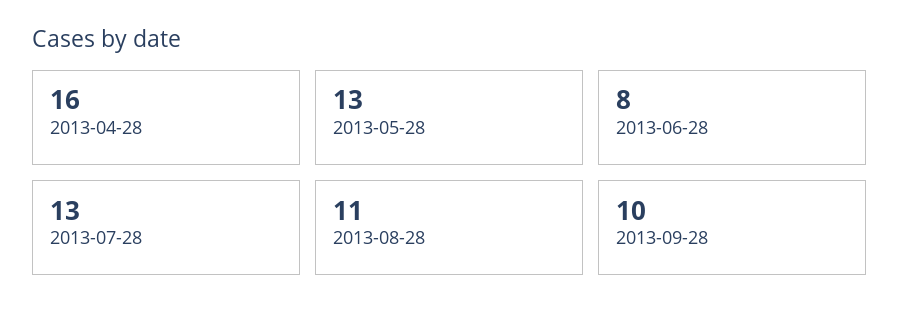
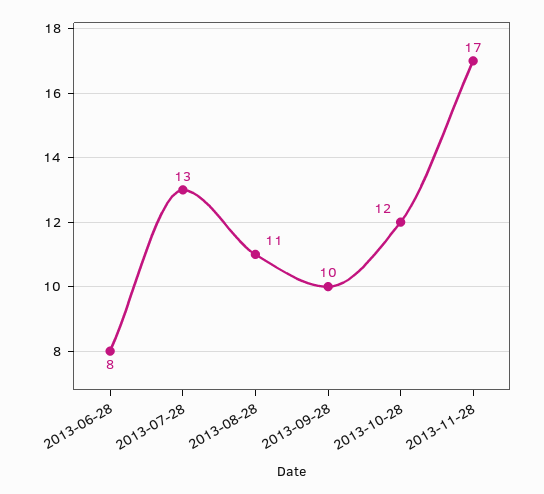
2013-04-28: 16 -> none
2013-05-28: 13 -> none
2013-10-28: none -> 12
2013-11-28: none -> 17

